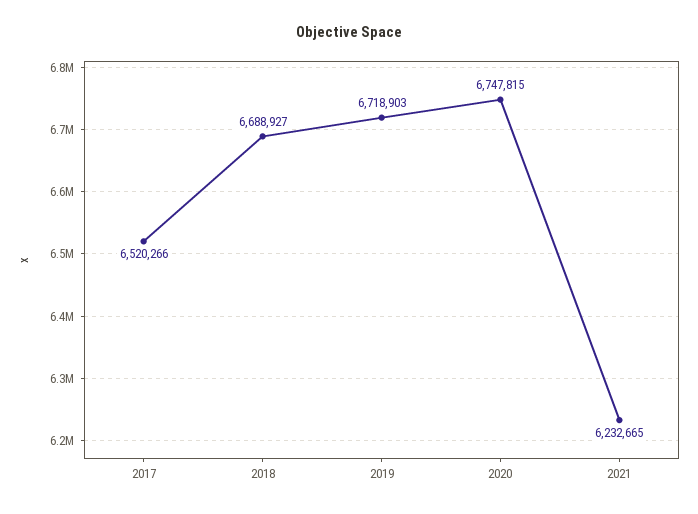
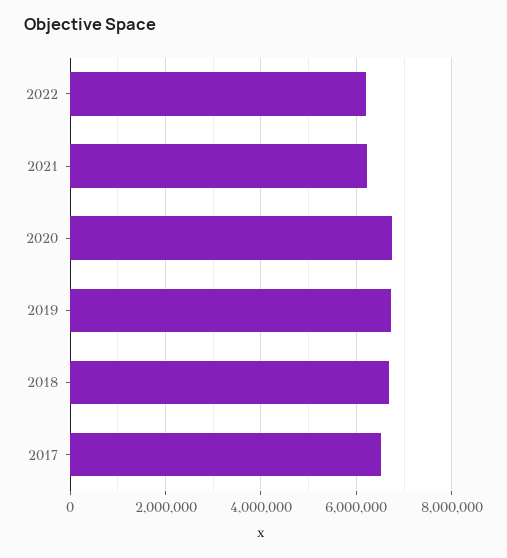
2022: none -> 6200000

